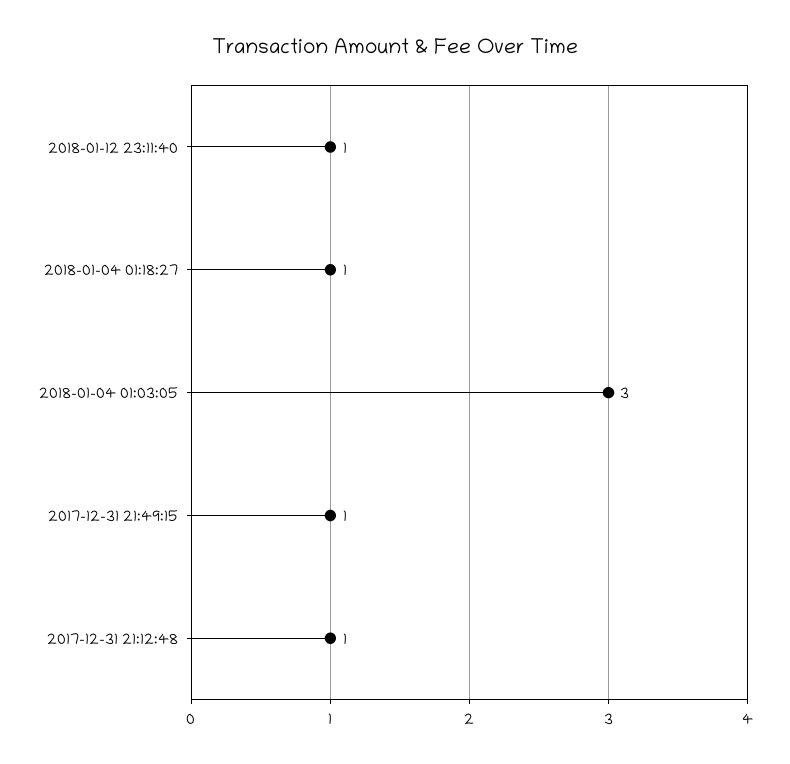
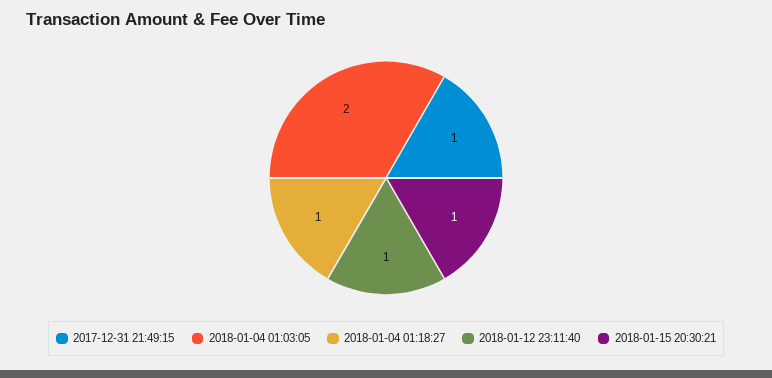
2018-01-04 01:03:05: 3 -> 2
2017-12-31 21:12:48: 1 -> none
2018-01-15 20:30:21: none -> 1

